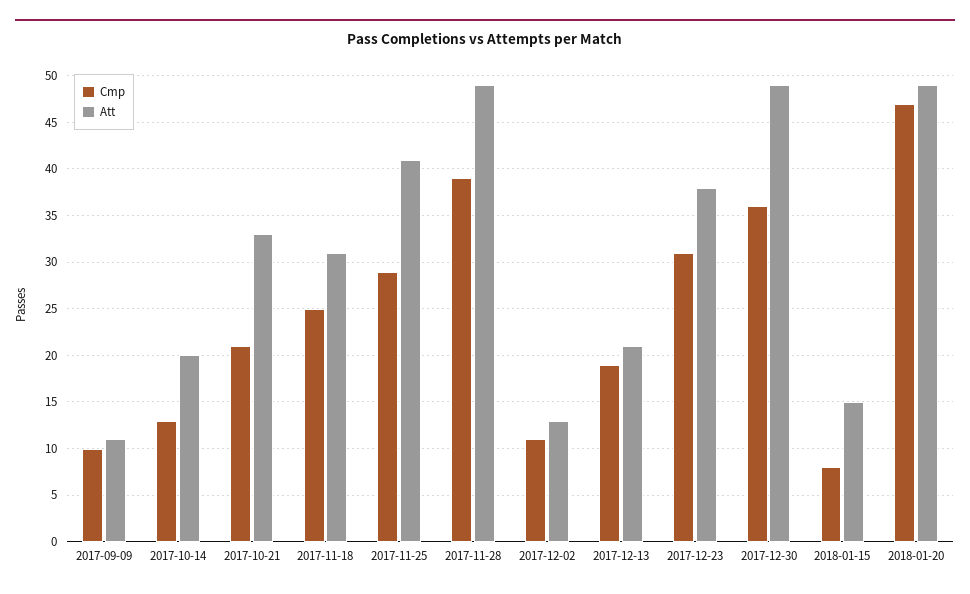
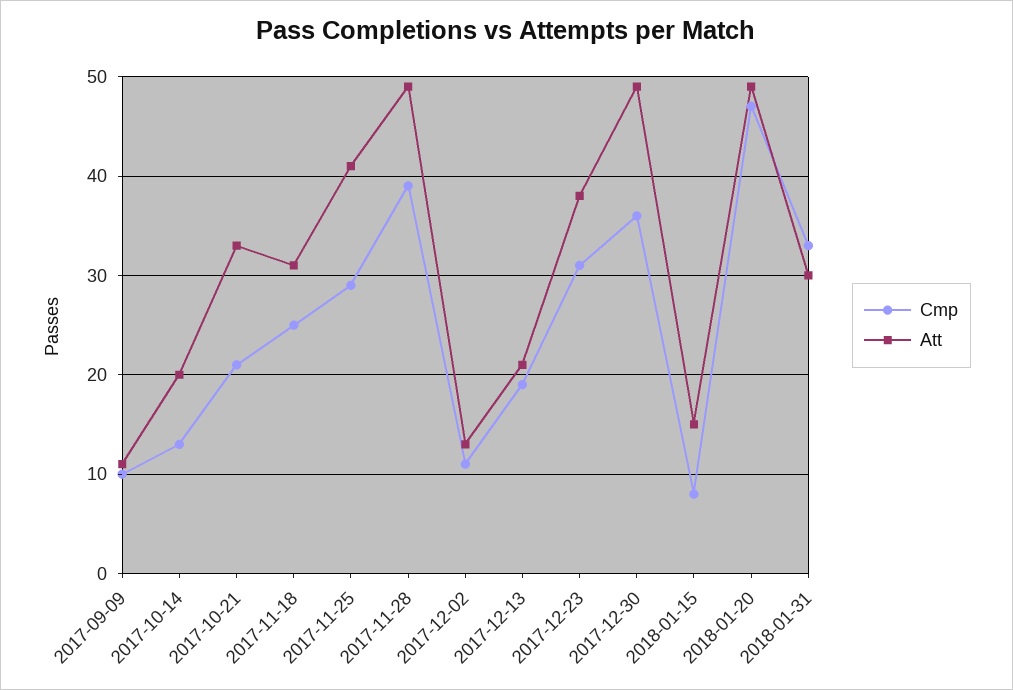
Cmp, 2018-01-31: none -> 33
Att, 2018-01-31: none -> 30

